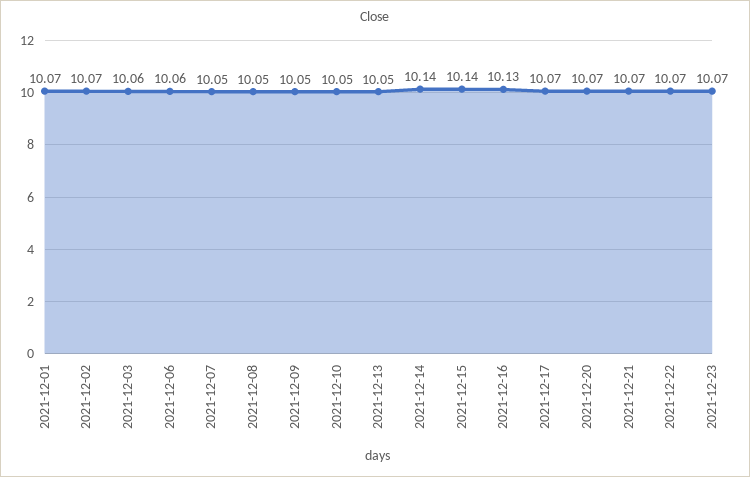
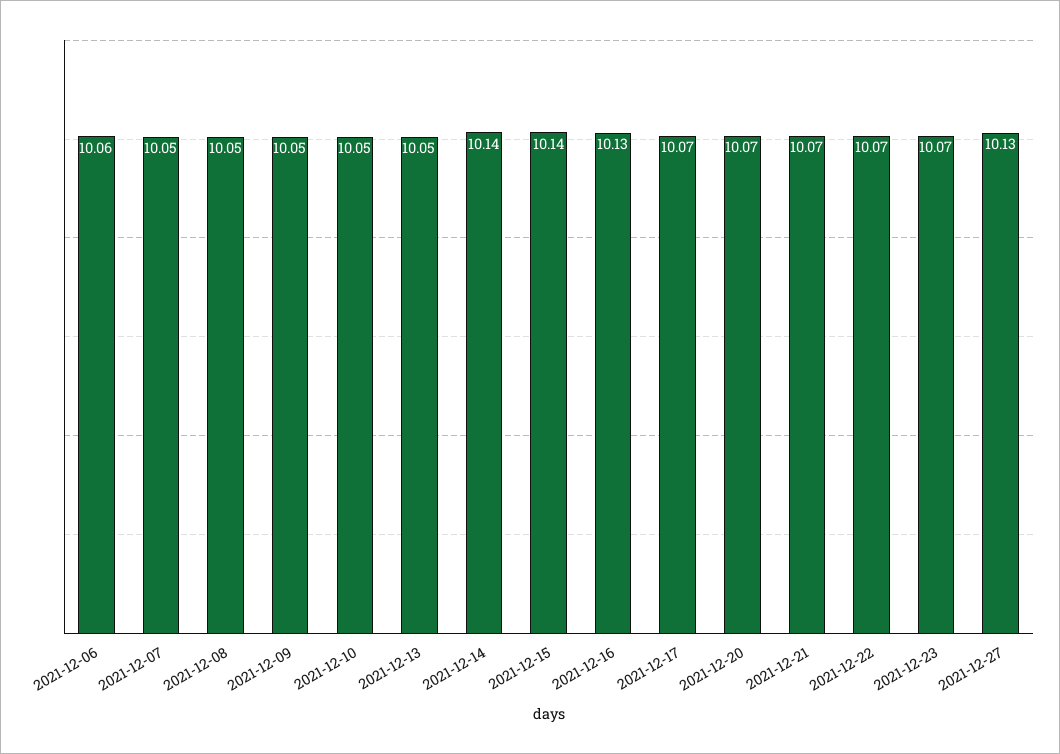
2021-12-01: 10.07 -> none
2021-12-02: 10.07 -> none
2021-12-03: 10.06 -> none
2021-12-27: none -> 10.13

